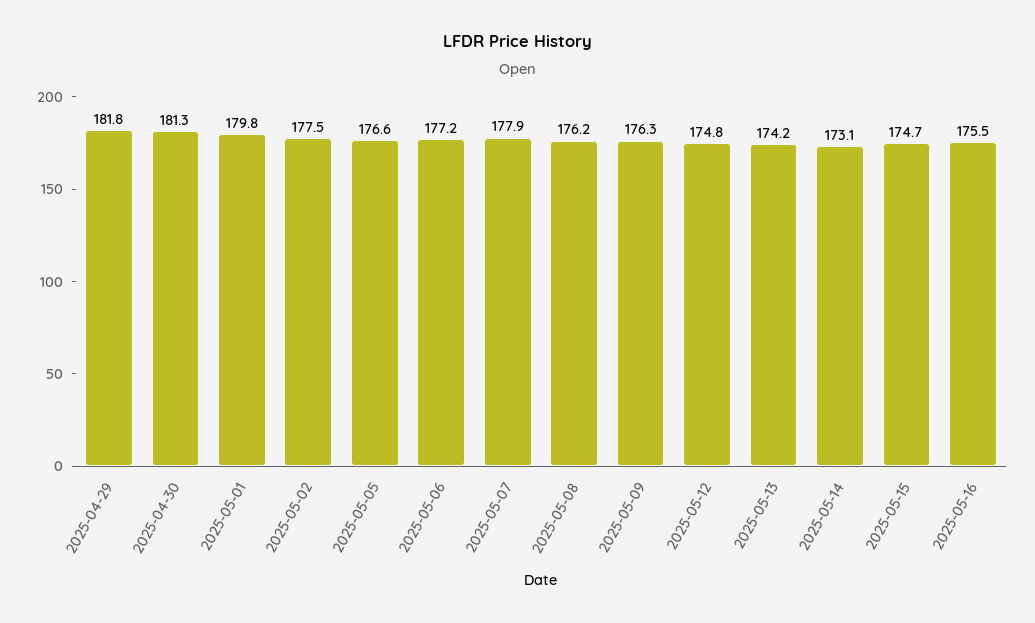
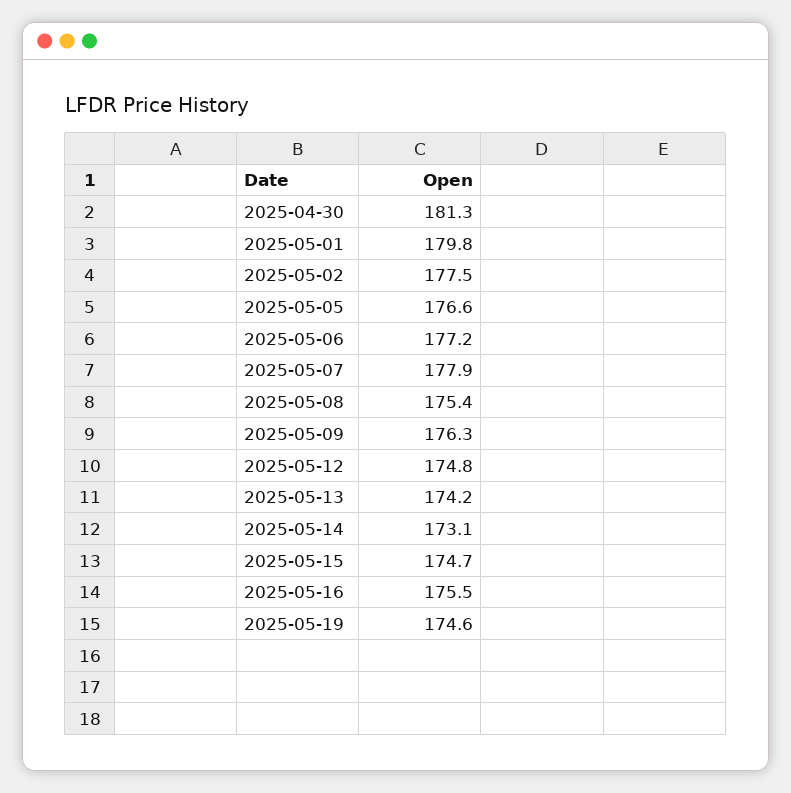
2025-04-29: 181.8 -> none
2025-05-08: 176.2 -> 175.4
2025-05-19: none -> 174.6

